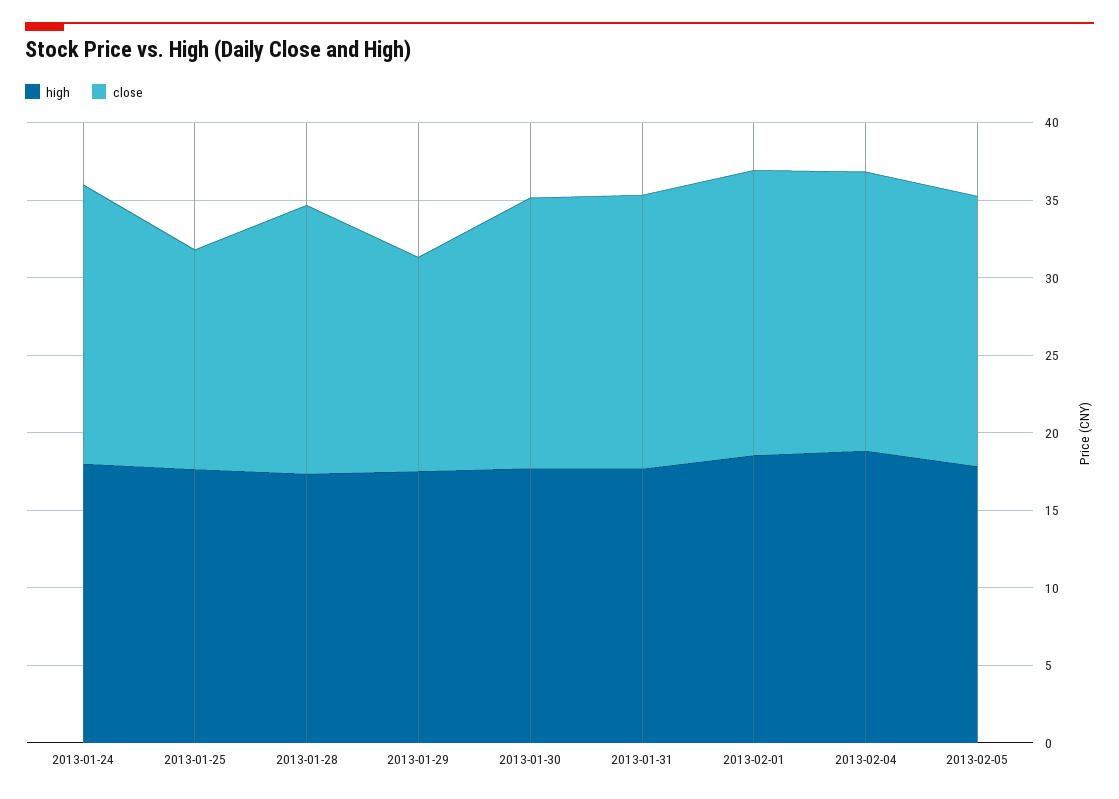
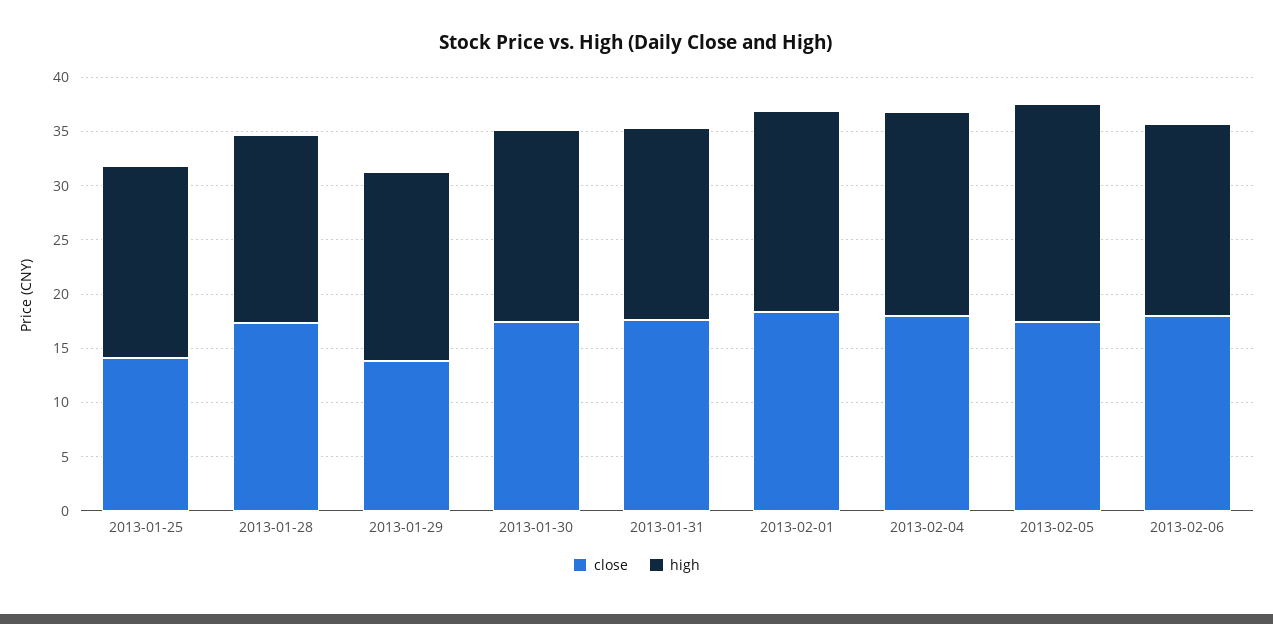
high, 2013-01-24: 18 -> none
close, 2013-01-24: 18 -> none
high, 2013-02-05: 18 -> 20
close, 2013-02-06: none -> 18
high, 2013-02-06: none -> 18

